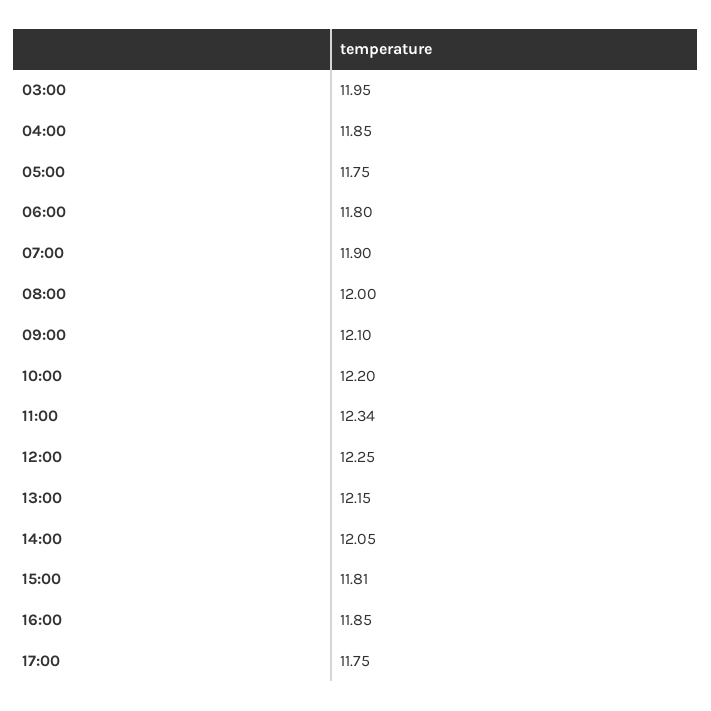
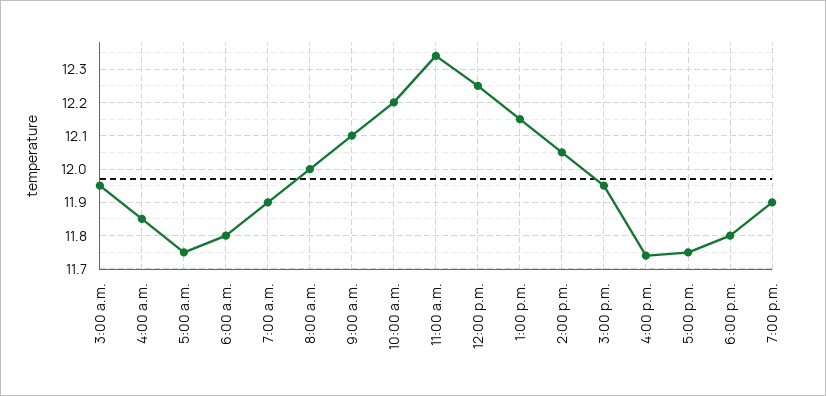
15:00: 11.81 -> 11.95
16:00: 11.85 -> 11.75
6:00 p.m.: none -> 11.8
7:00 p.m.: none -> 11.9

